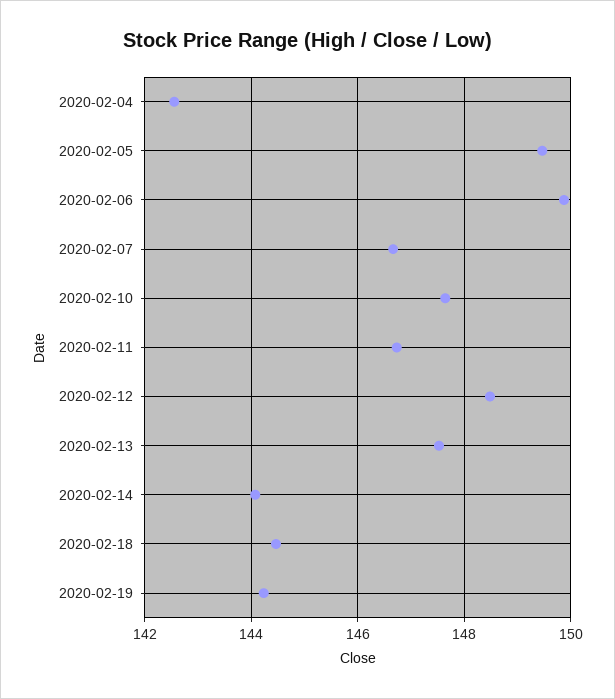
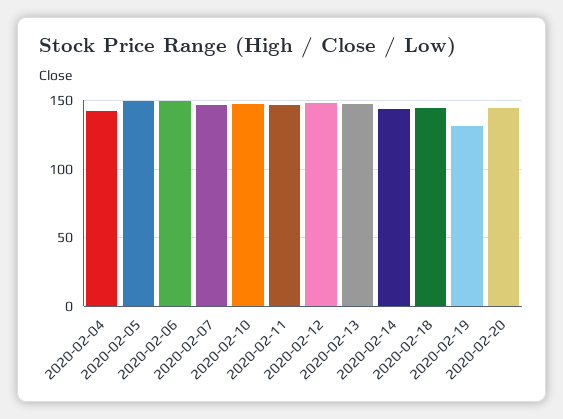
2020-02-19: 144.2 -> 130
2020-02-20: none -> 145

